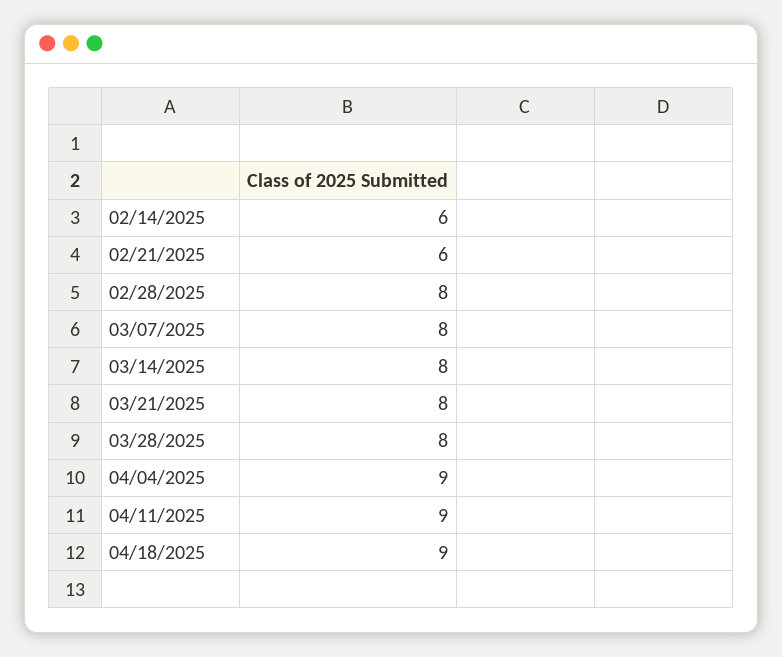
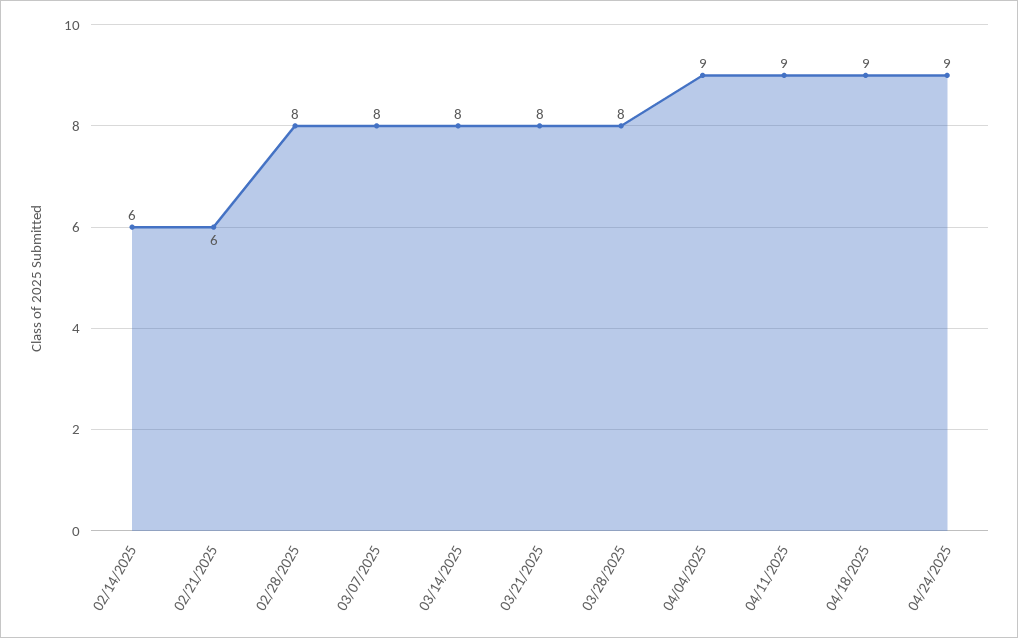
04/24/2025: none -> 9

